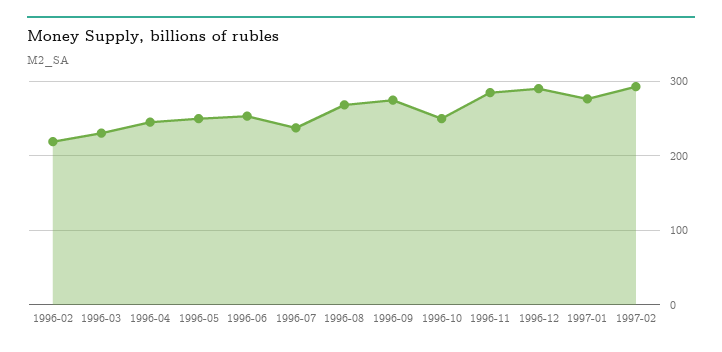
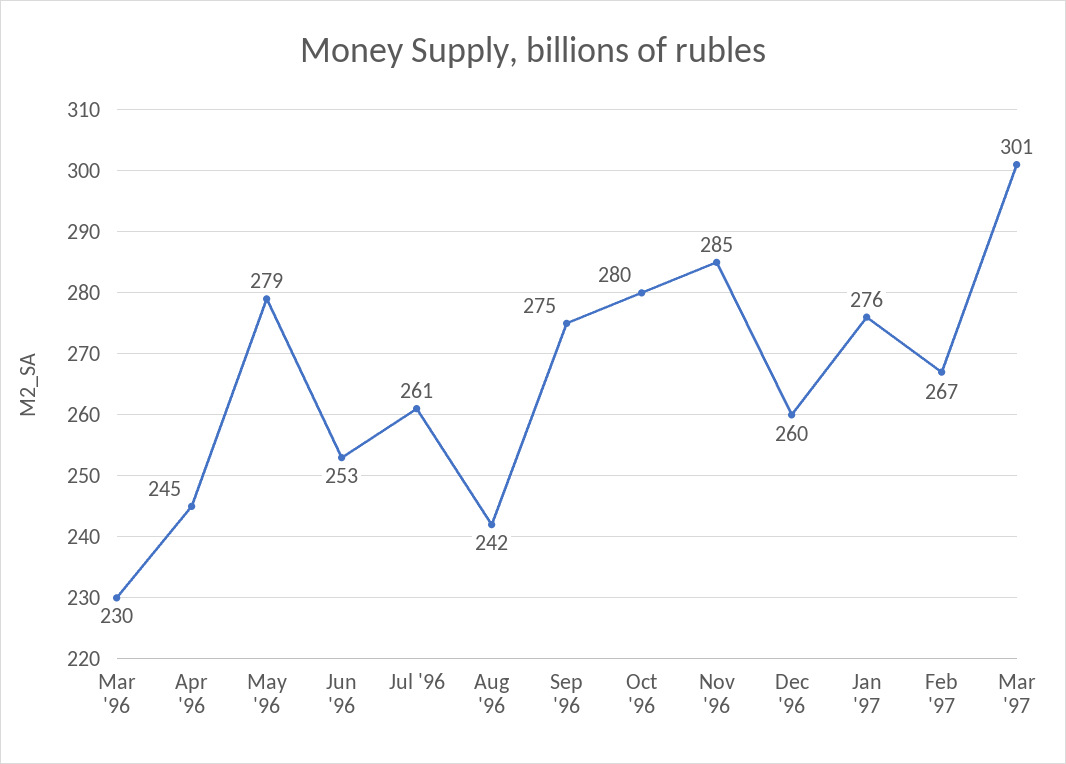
1996-02: 220 -> none
1996-05: 250 -> 279
1996-07: 240 -> 261
1996-08: 270 -> 242
1996-10: 250 -> 280
1996-12: 290 -> 260
1997-02: 290 -> 267
Mar '97: none -> 301

